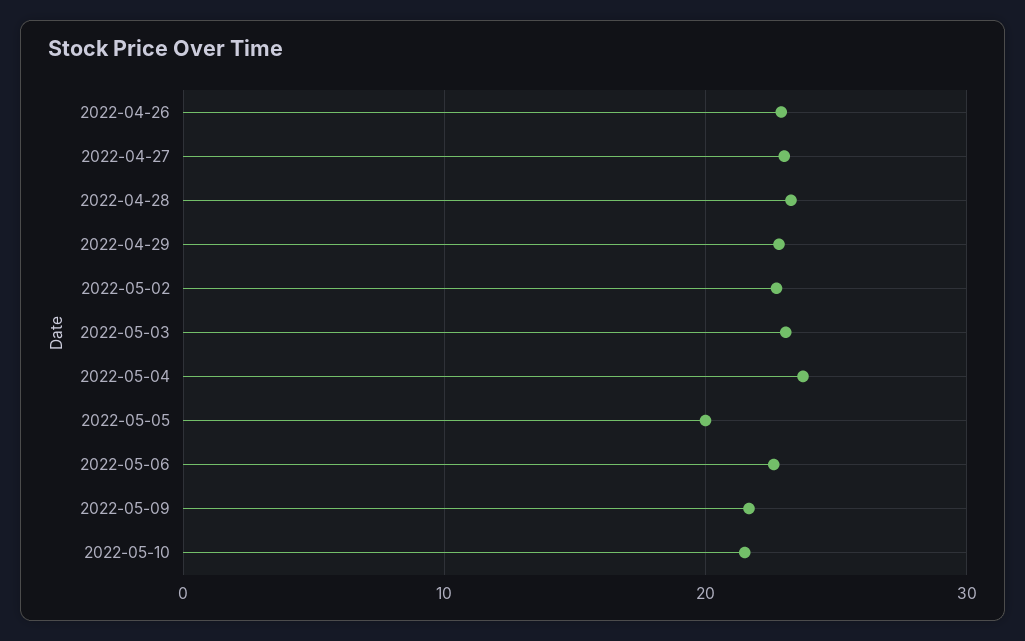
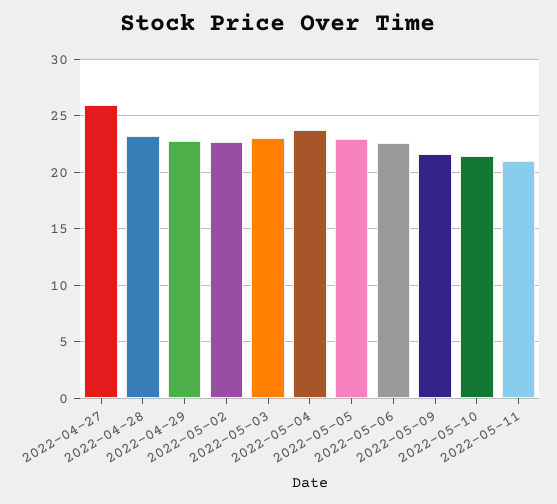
2022-04-26: 23 -> none
2022-04-27: 23 -> 26
2022-05-05: 20 -> 23
2022-05-11: none -> 21

